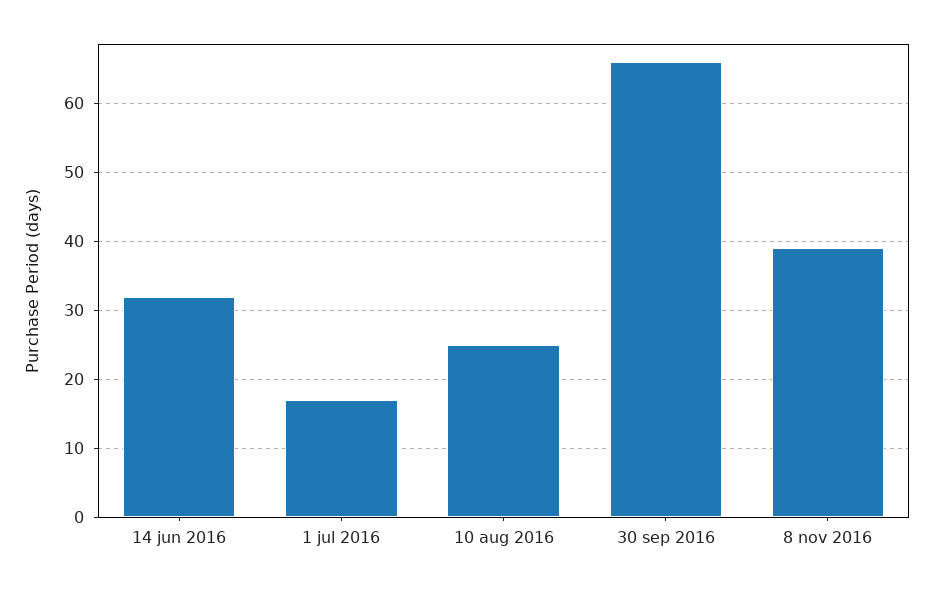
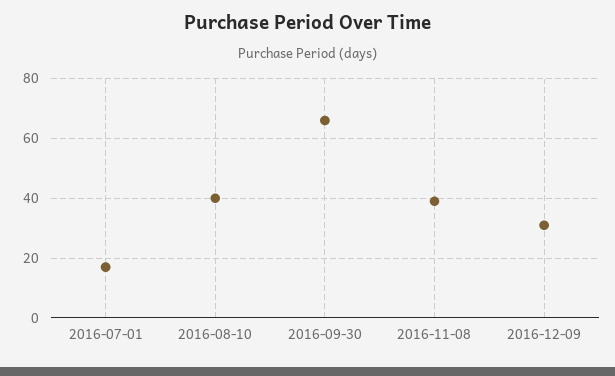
14 jun 2016: 32 -> none
10 aug 2016: 25 -> 40
2016-12-09: none -> 30

